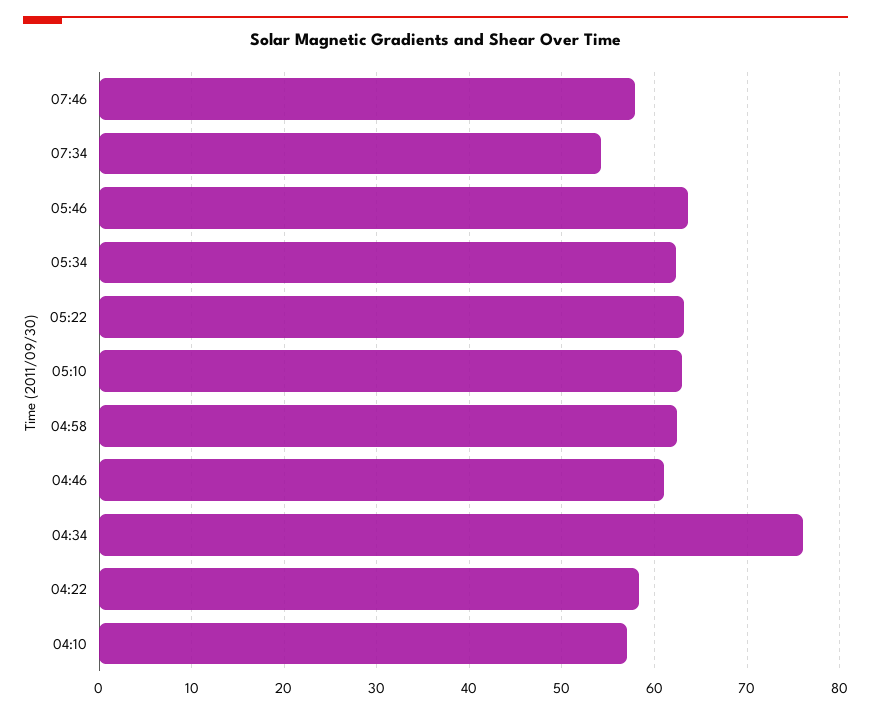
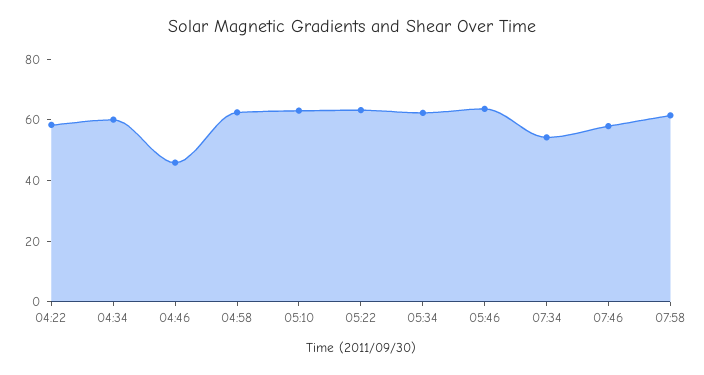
04:46: 61 -> 45
04:34: 76 -> 60
04:10: 57 -> none
07:58: none -> 60

